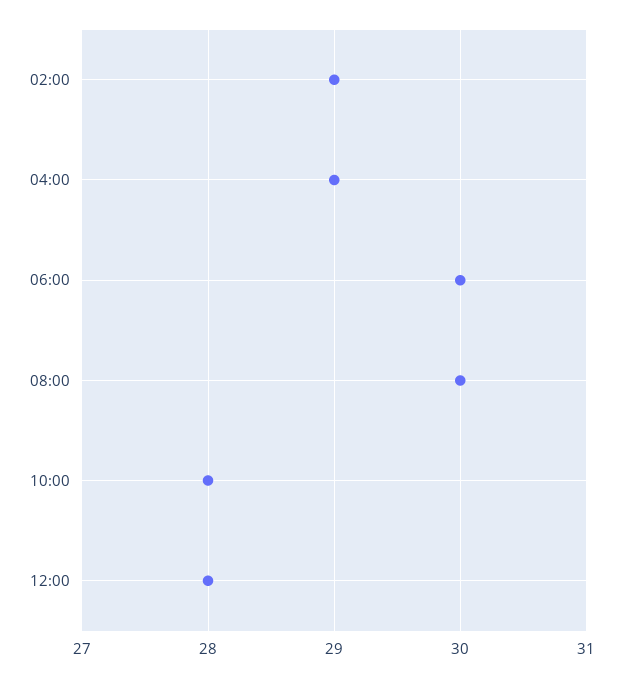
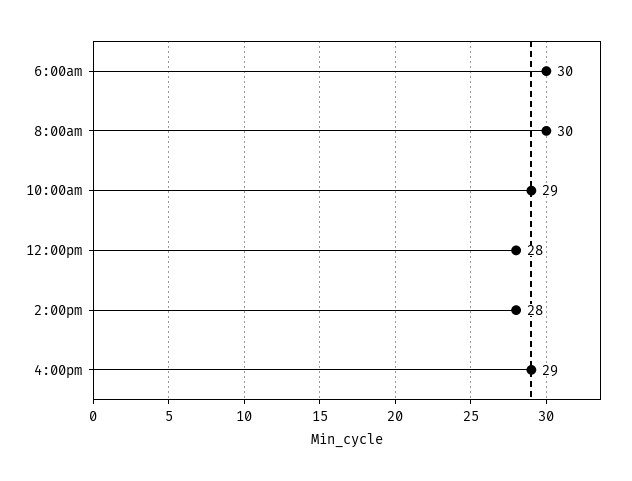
02:00: 29 -> none
04:00: 29 -> none
10:00: 28 -> 29
2:00pm: none -> 28
4:00pm: none -> 29

